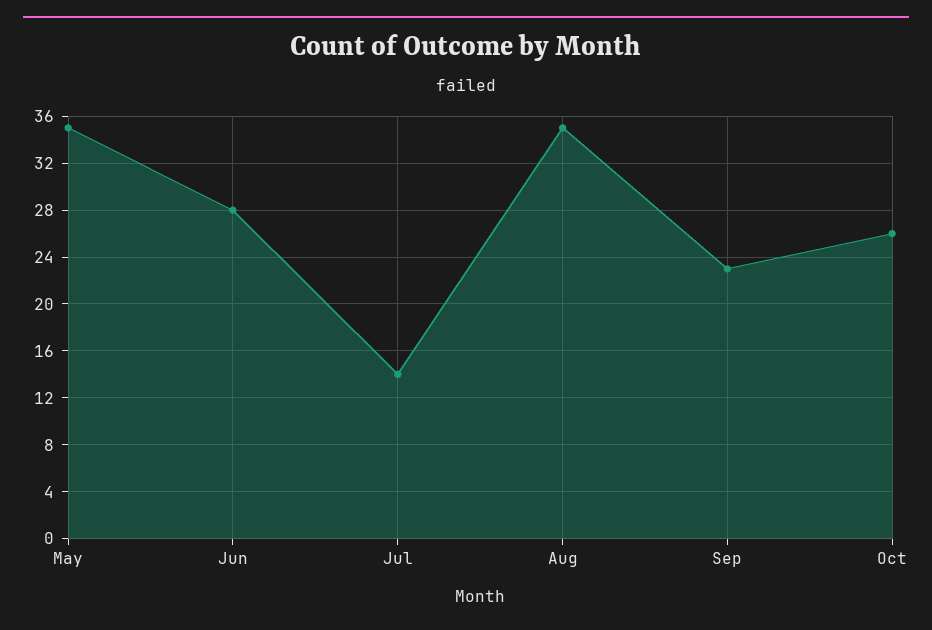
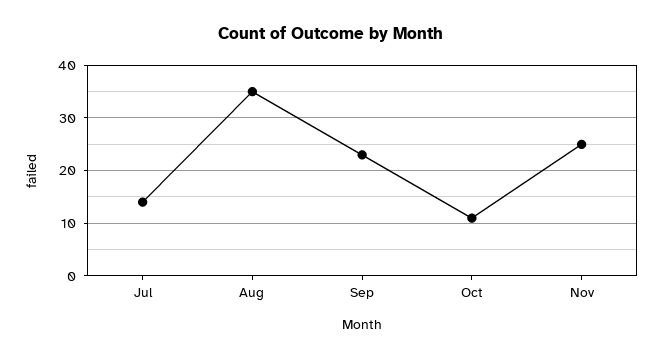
May: 35 -> none
Jun: 28 -> none
Oct: 26 -> 10
Nov: none -> 25

